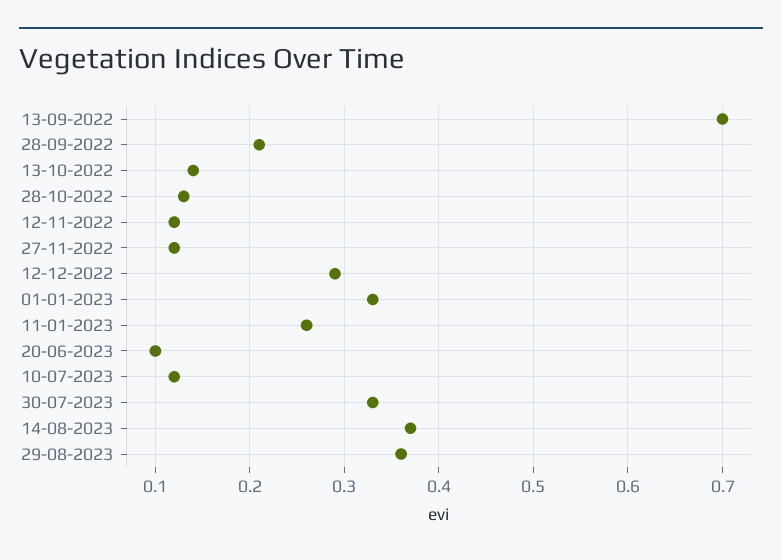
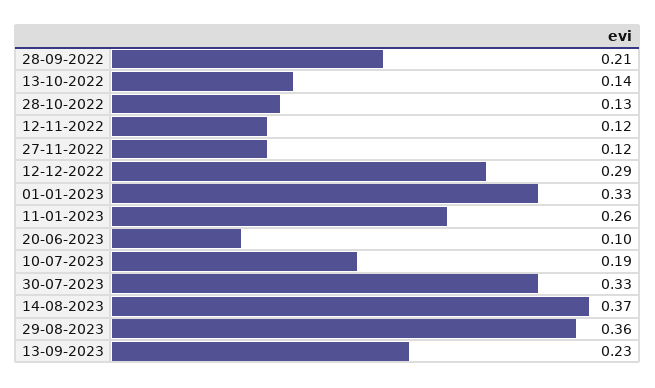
13-09-2022: 0.7 -> none
10-07-2023: 0.12 -> 0.19
13-09-2023: none -> 0.23

